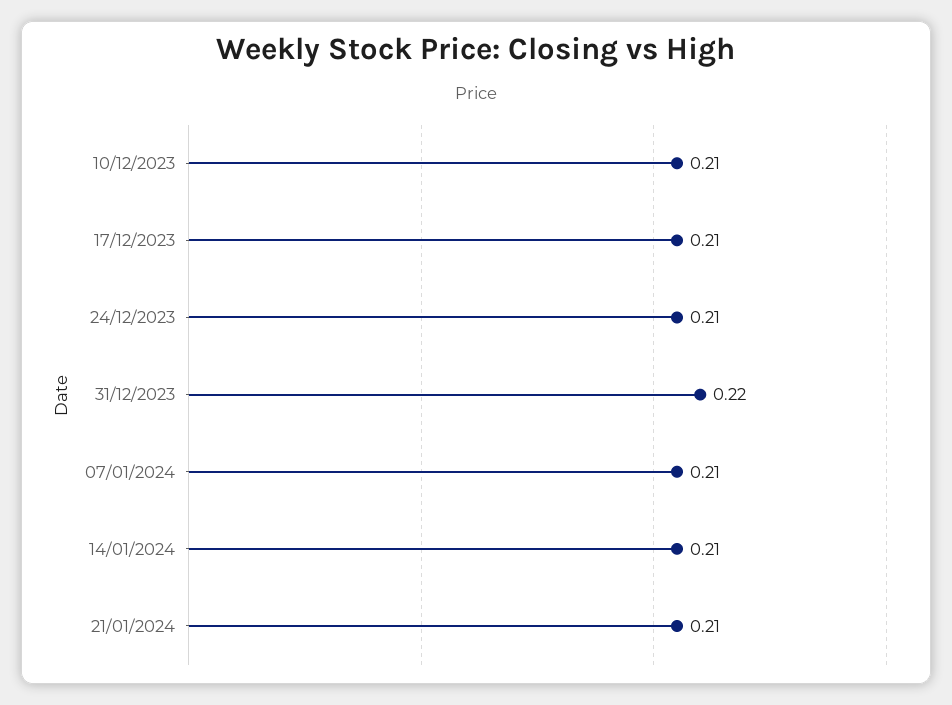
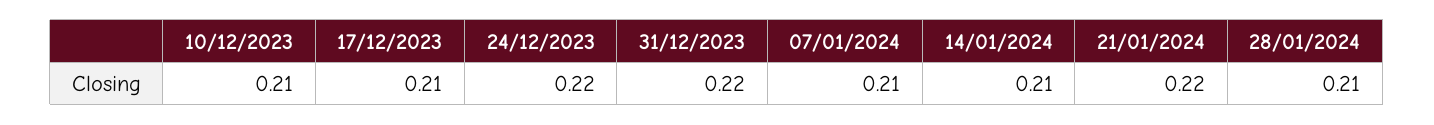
24/12/2023: 0.21 -> 0.22
21/01/2024: 0.21 -> 0.22
28/01/2024: none -> 0.21

